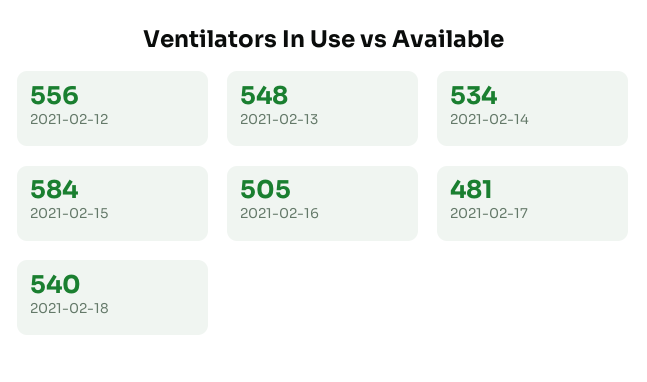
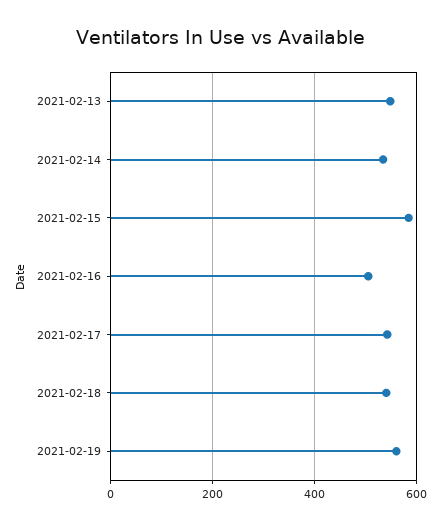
2021-02-12: 556 -> none
2021-02-17: 481 -> 540
2021-02-19: none -> 560

